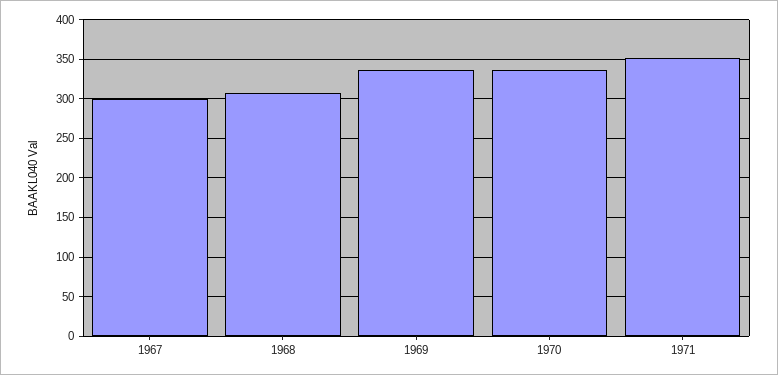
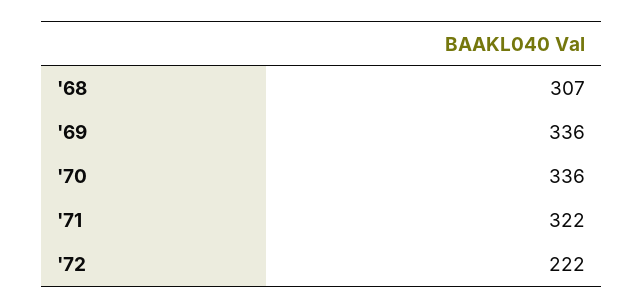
1967: 300 -> none
1971: 350 -> 322
'72: none -> 222

